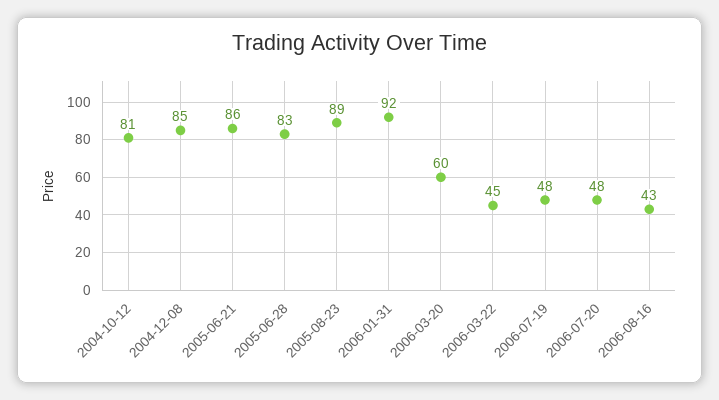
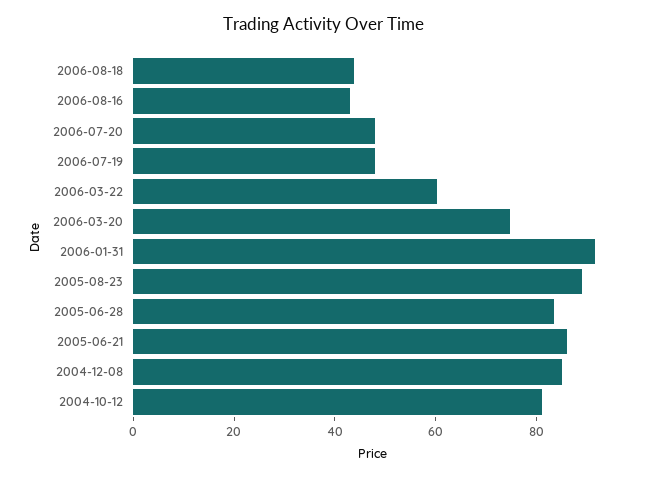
2006-03-20: 60 -> 75
2006-03-22: 45 -> 60
2006-08-18: none -> 45

